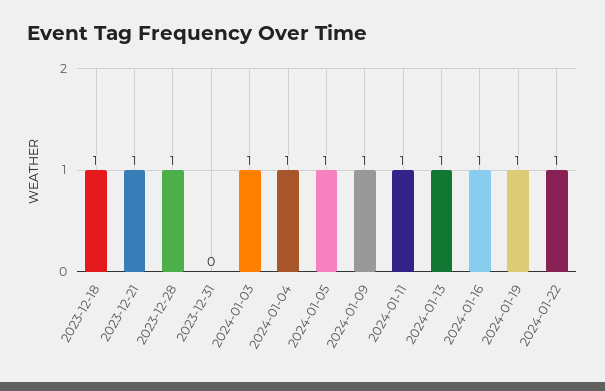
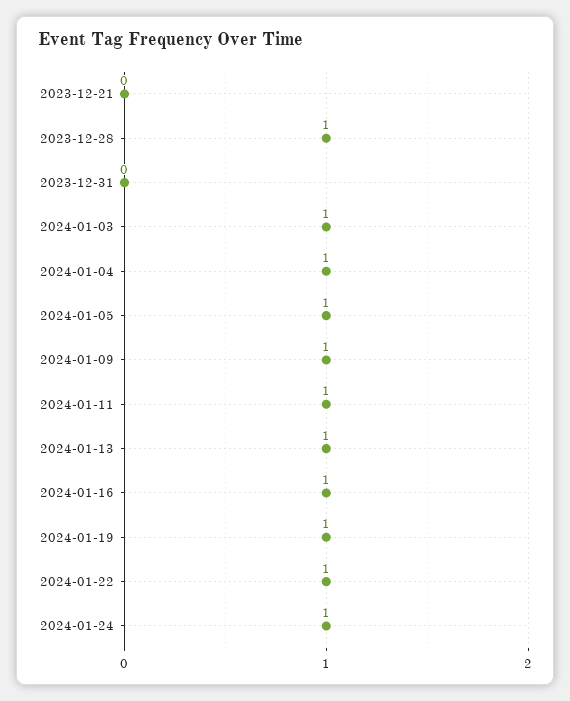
2023-12-18: 1 -> none
2023-12-21: 1 -> 0
2024-01-24: none -> 1

